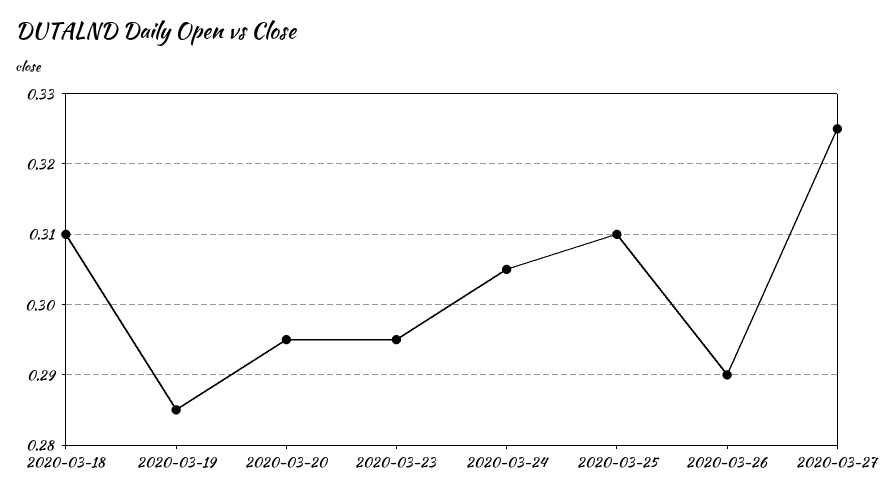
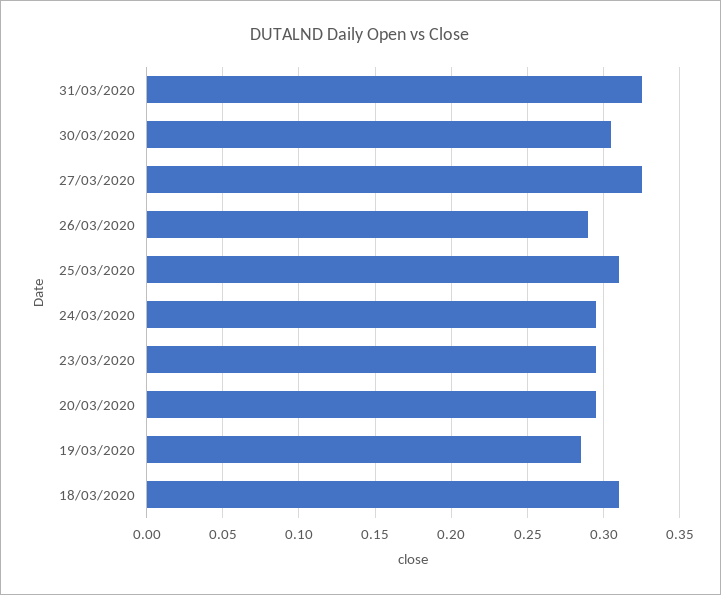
2020-03-24: 0.305 -> 0.295
31/03/2020: none -> 0.325
30/03/2020: none -> 0.305

